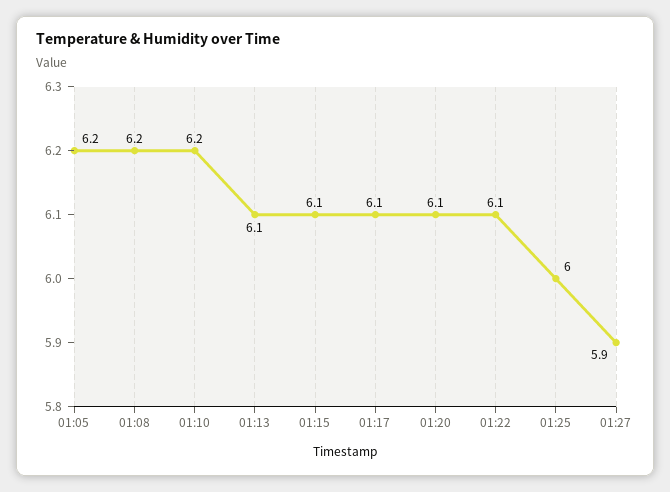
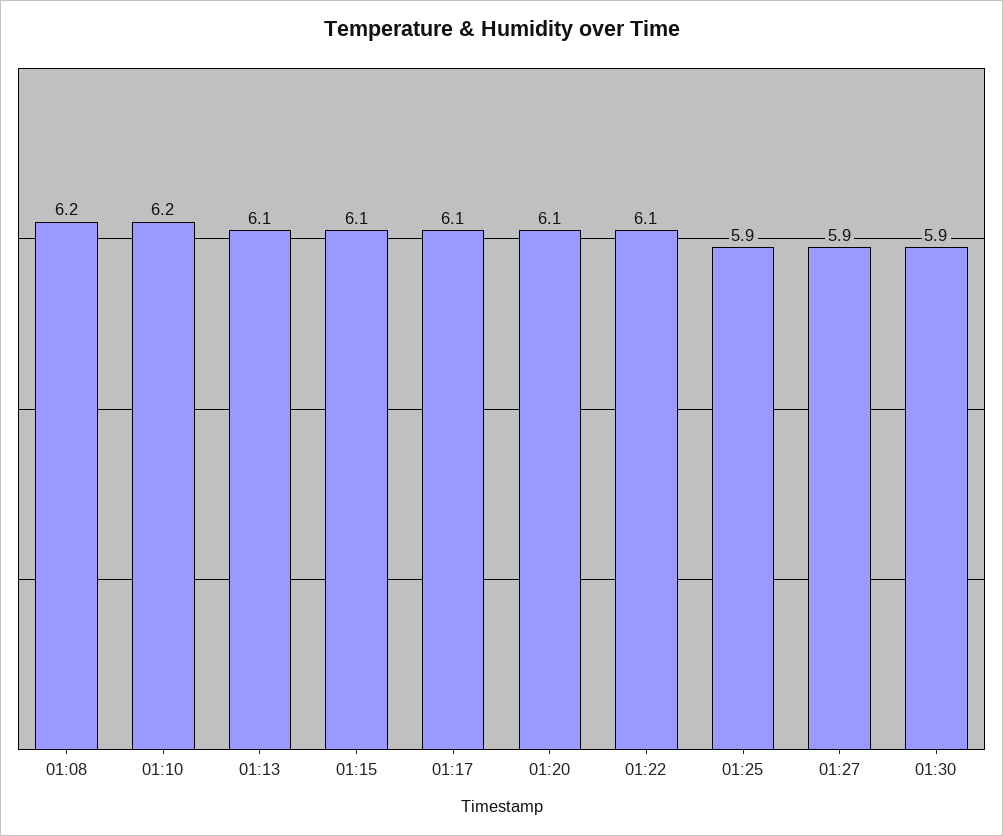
01:05: 6.2 -> none
01:25: 6 -> 5.9
01:30: none -> 5.9

